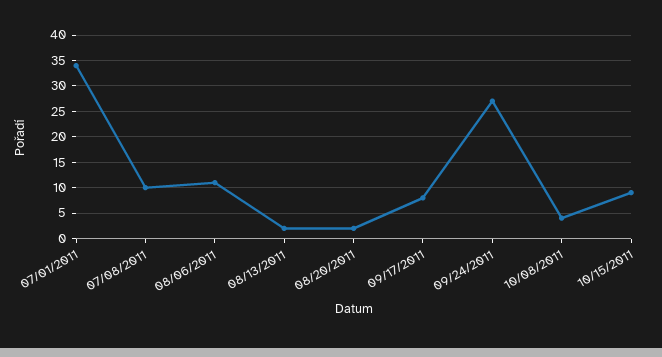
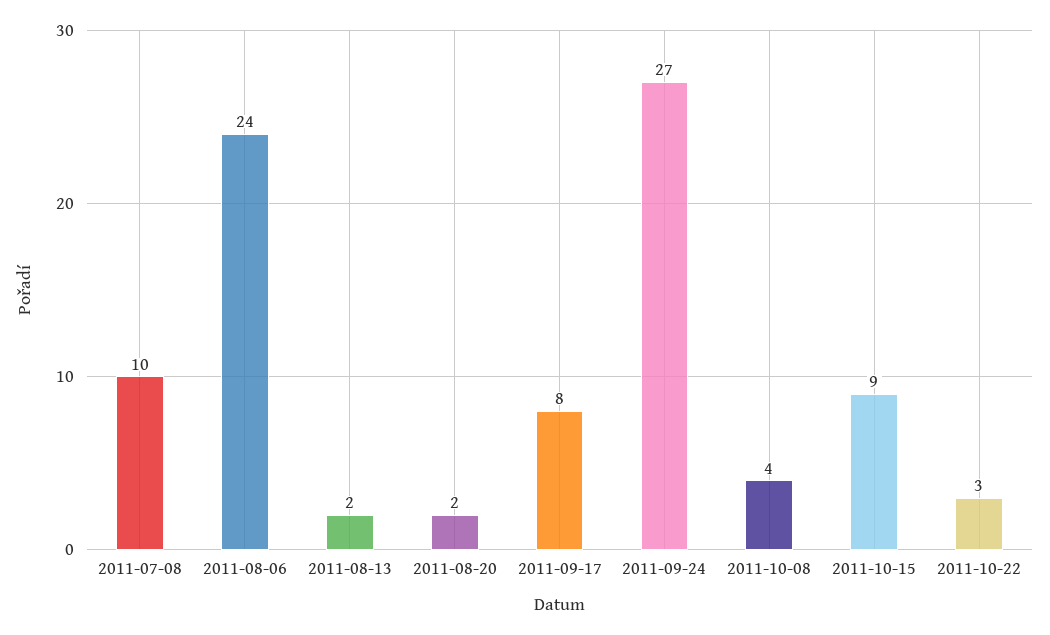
07/01/2011: 35 -> none
08/06/2011: 10 -> 24
2011-10-22: none -> 3

